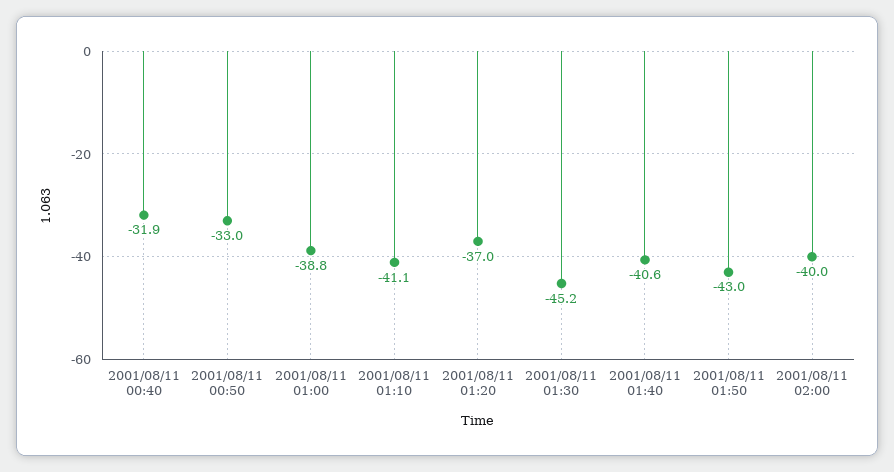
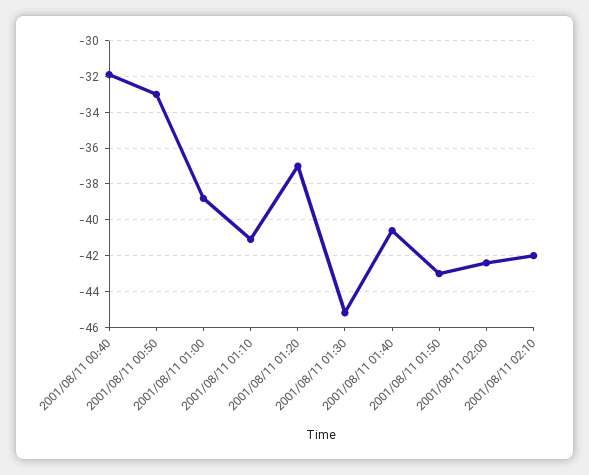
2001/08/11 02:00: -40 -> -42.5
2001/08/11 02:10: none -> -42

